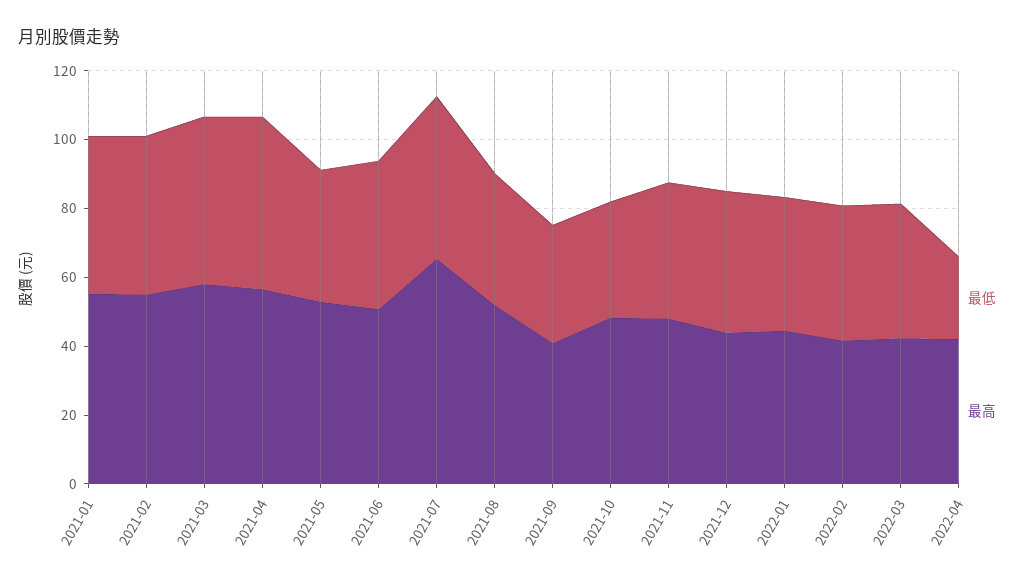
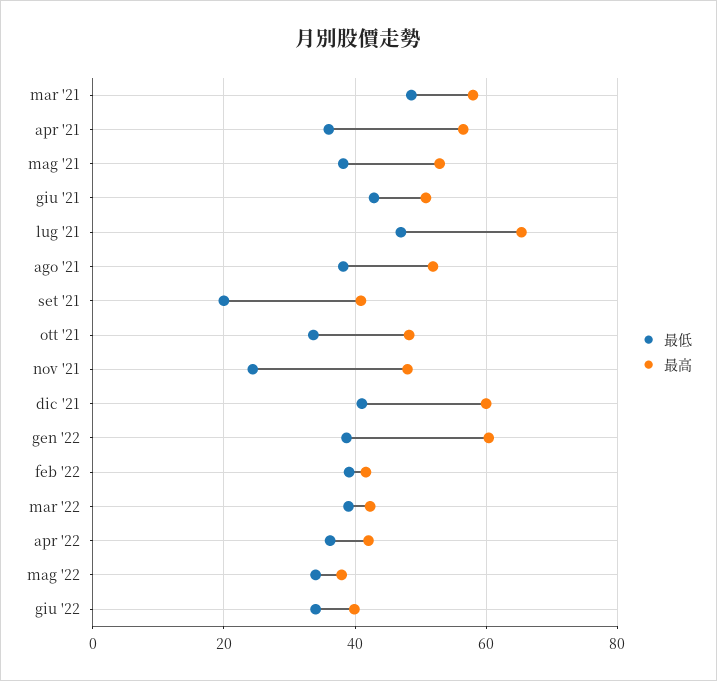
最低, 2021-01: 45 -> none
最高, 2021-01: 55 -> none
最低, 2021-02: 45 -> none
最高, 2021-02: 55 -> none
最低, 2021-04: 50 -> 36
最低, 2021-09: 35 -> 20
最低, 2021-11: 40 -> 24
最高, 2021-12: 45 -> 60
最高, 2022-01: 45 -> 60
最低, 2022-04: 25 -> 36
最低, mag '22: none -> 34
最高, mag '22: none -> 38
最低, giu '22: none -> 34
最高, giu '22: none -> 40

